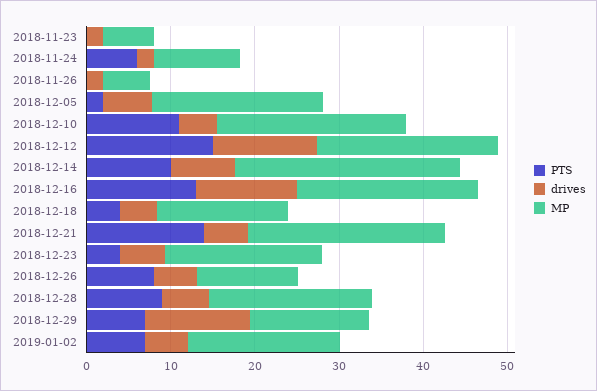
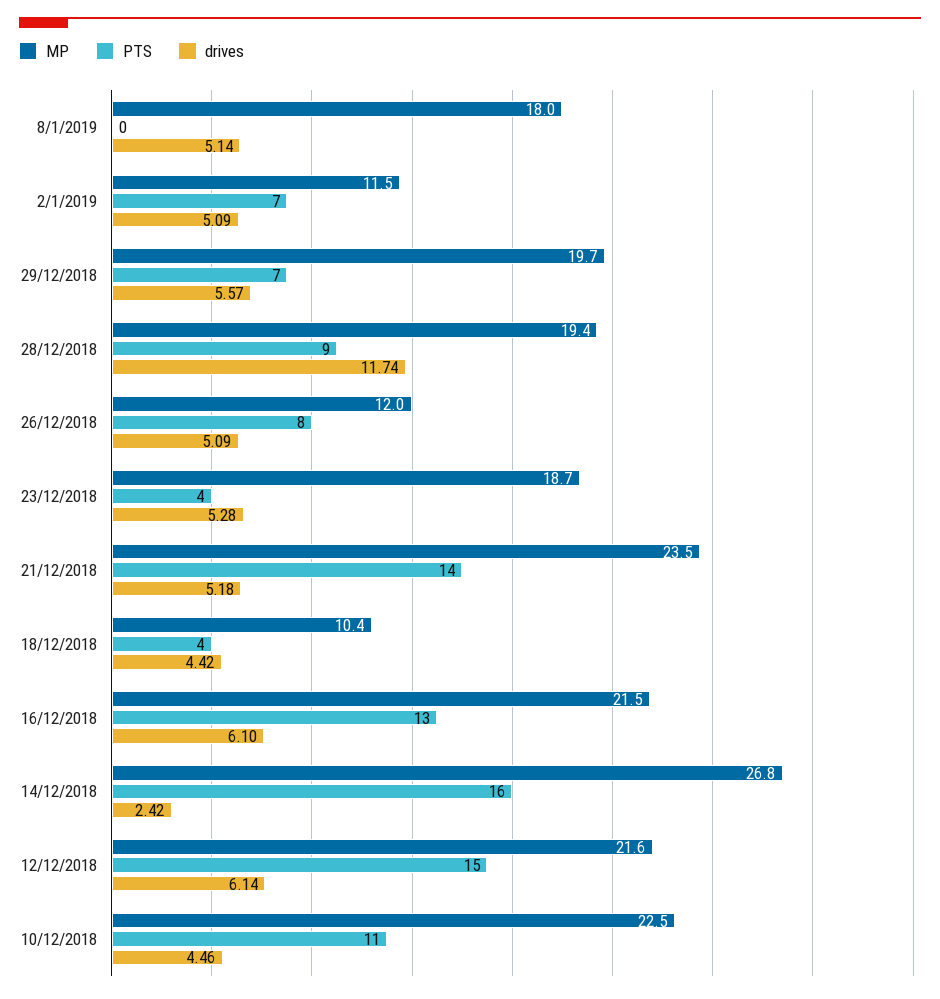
PTS, 2018-11-23: 0 -> none
drives, 2018-11-23: 2 -> none
MP, 2018-11-23: 6 -> none
PTS, 2018-11-24: 6 -> none
drives, 2018-11-24: 2 -> none
MP, 2018-11-24: 10 -> none
PTS, 2018-11-26: 0 -> none
drives, 2018-11-26: 2 -> none
MP, 2018-11-26: 6 -> none
PTS, 2018-12-05: 2 -> none
drives, 2018-12-05: 6 -> none
MP, 2018-12-05: 20 -> none
drives, 2018-12-12: 12 -> 6.14
PTS, 2018-12-14: 10 -> 16
drives, 2018-12-14: 8 -> 2.42
drives, 2018-12-16: 12 -> 6.1
MP, 2018-12-18: 16 -> 10.4
drives, 2018-12-28: 6 -> 11.74
drives, 2018-12-29: 12 -> 5.57
MP, 2018-12-29: 14 -> 19.7
MP, 2019-01-02: 18 -> 11.5
MP, 8/1/2019: none -> 18
PTS, 8/1/2019: none -> 0
drives, 8/1/2019: none -> 5.14

